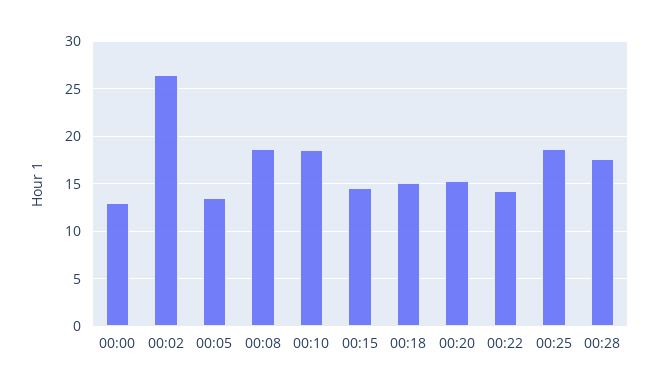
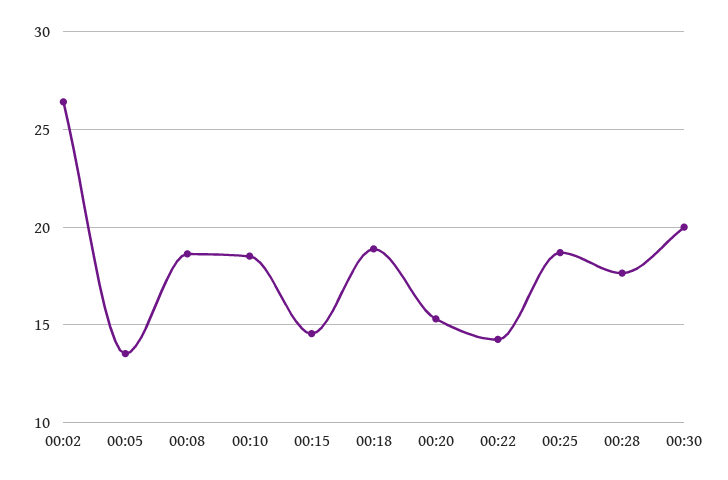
00:00: 13 -> none
00:18: 15 -> 19
00:30: none -> 20

